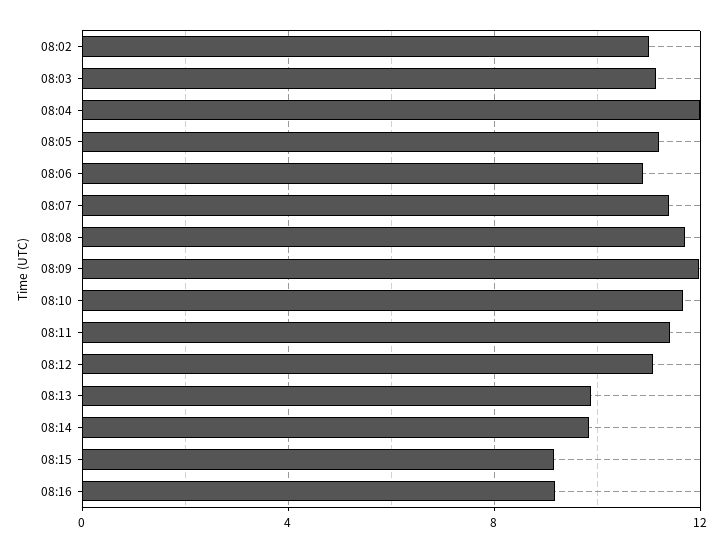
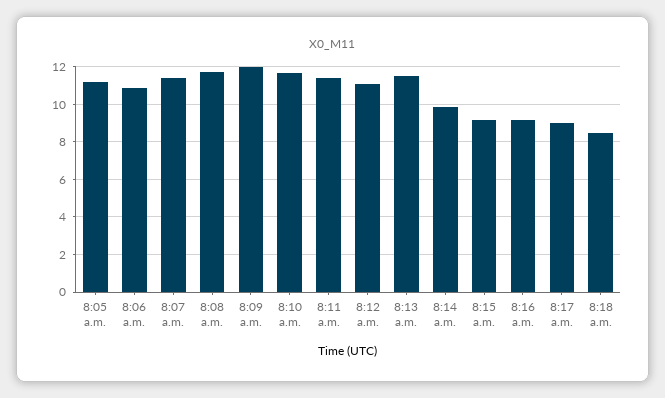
08:02: 11 -> none
08:03: 11 -> none
08:04: 12 -> none
08:13: 10 -> 11.5
8:17 a.m.: none -> 9
8:18 a.m.: none -> 8.5

